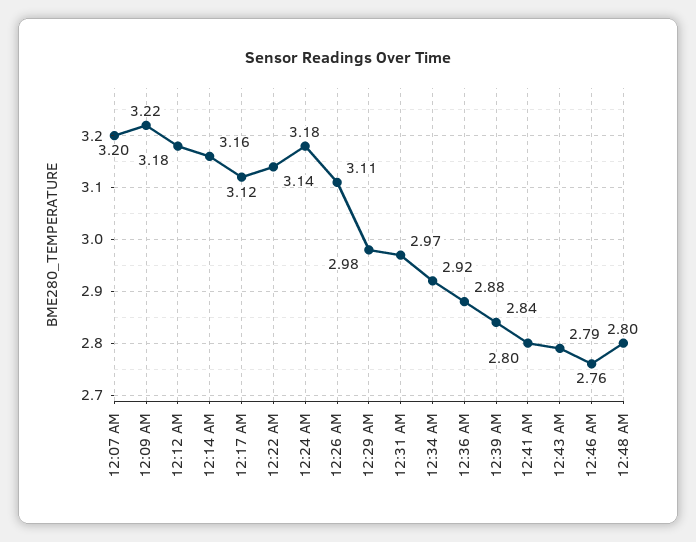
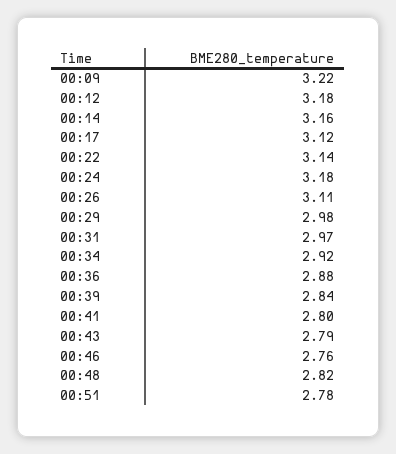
12:07 AM: 3.2 -> none
12:48 AM: 2.8 -> 2.82
00:51: none -> 2.78

